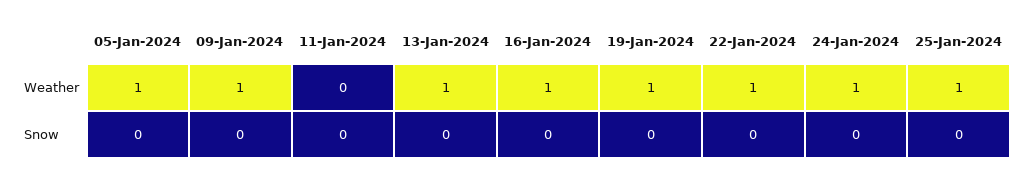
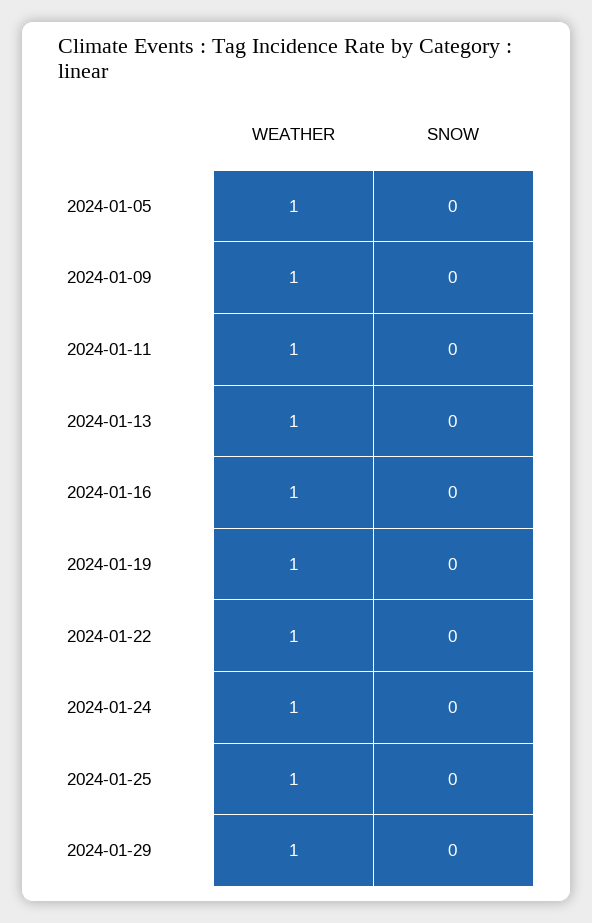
11-Jan-2024, Weather: 0 -> 1
2024-01-29, Weather: none -> 1
2024-01-29, Snow: none -> 0

